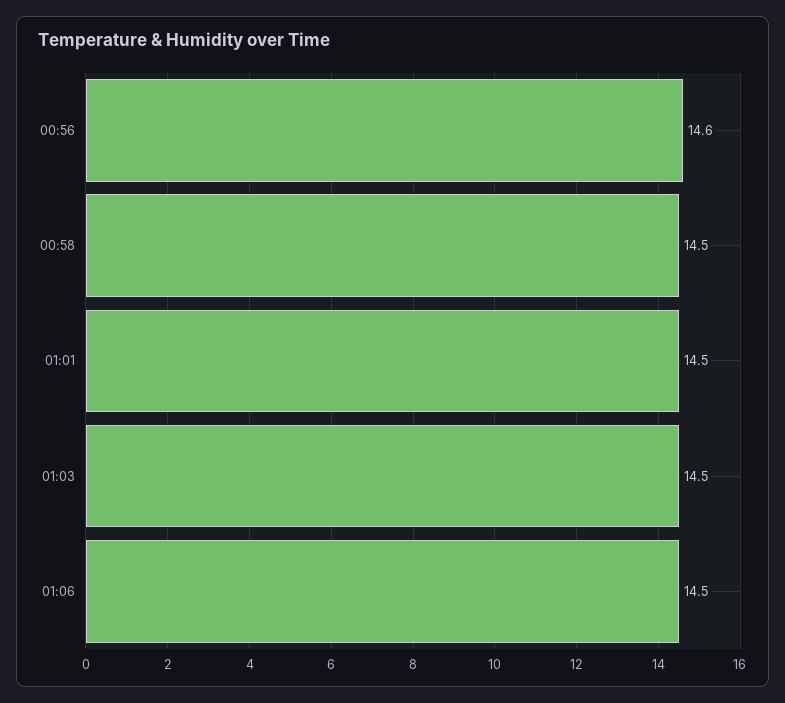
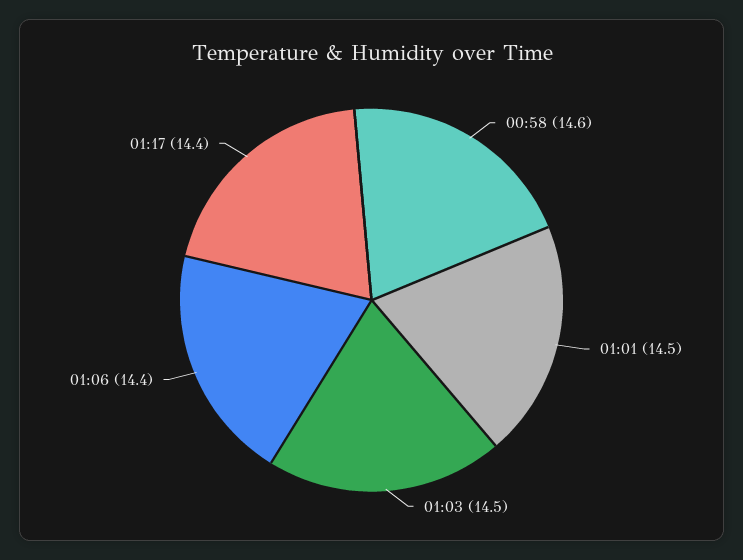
00:56: 14.6 -> none
00:58: 14.5 -> 14.6
01:06: 14.5 -> 14.4
01:17: none -> 14.4

